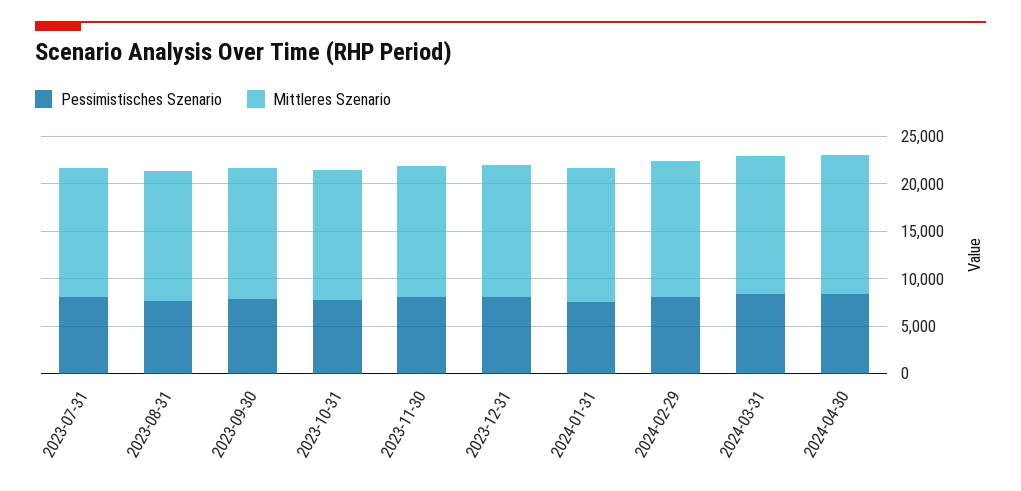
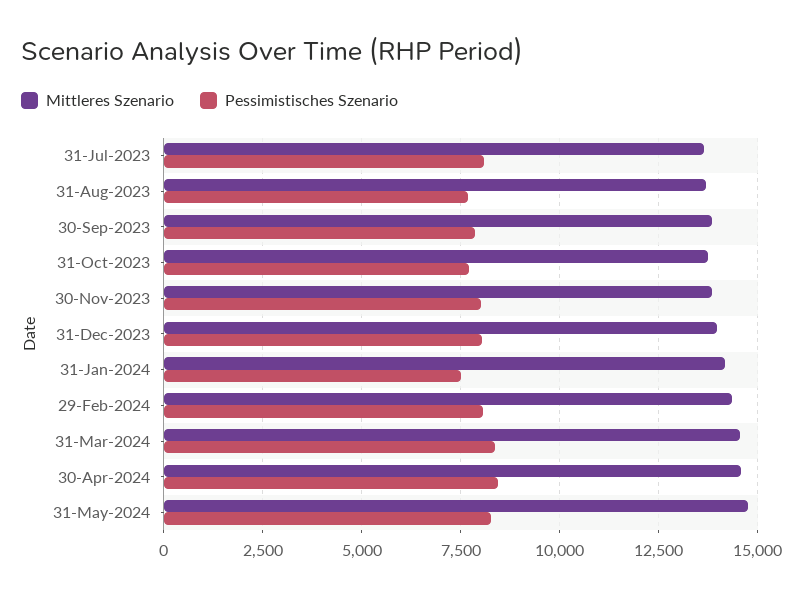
Mittleres Szenario, 31-May-2024: none -> 14750
Pessimistisches Szenario, 31-May-2024: none -> 8250

